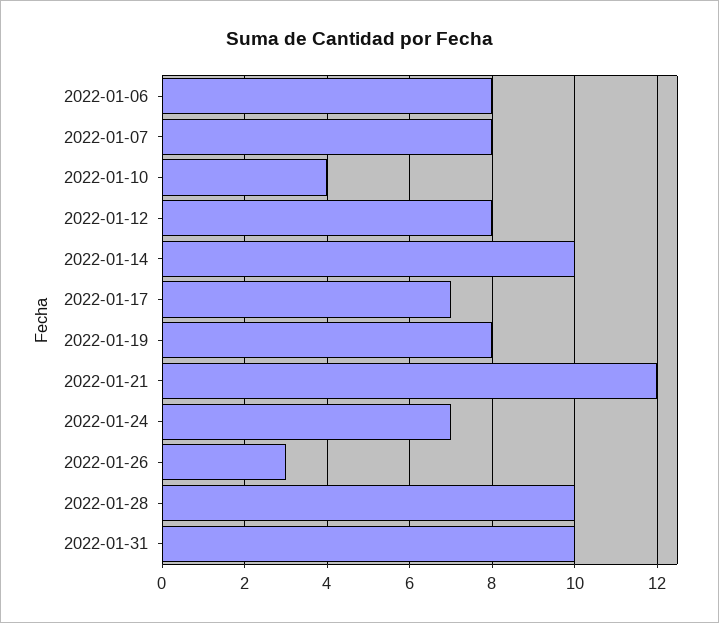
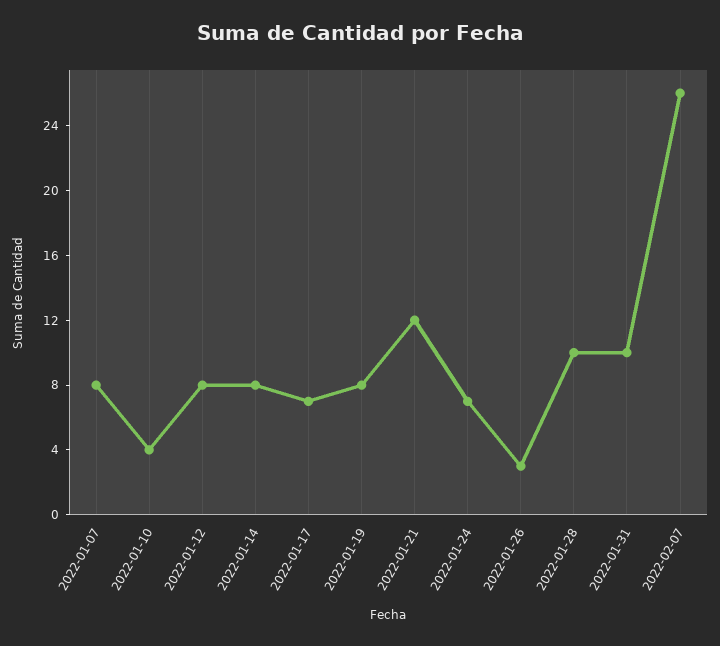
2022-01-06: 8 -> none
2022-01-14: 10 -> 8
2022-02-07: none -> 26

